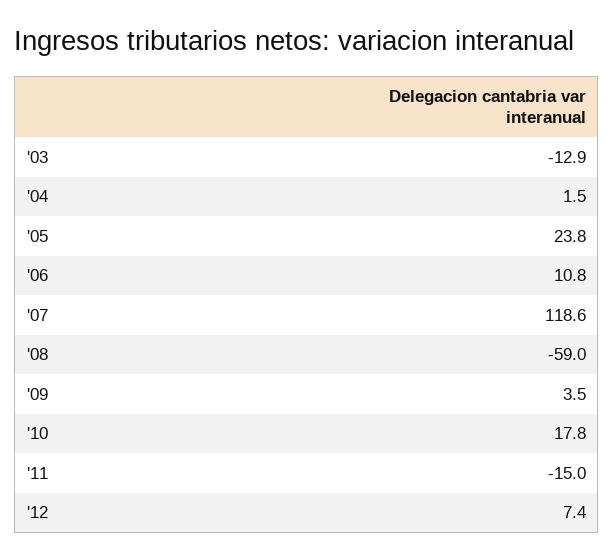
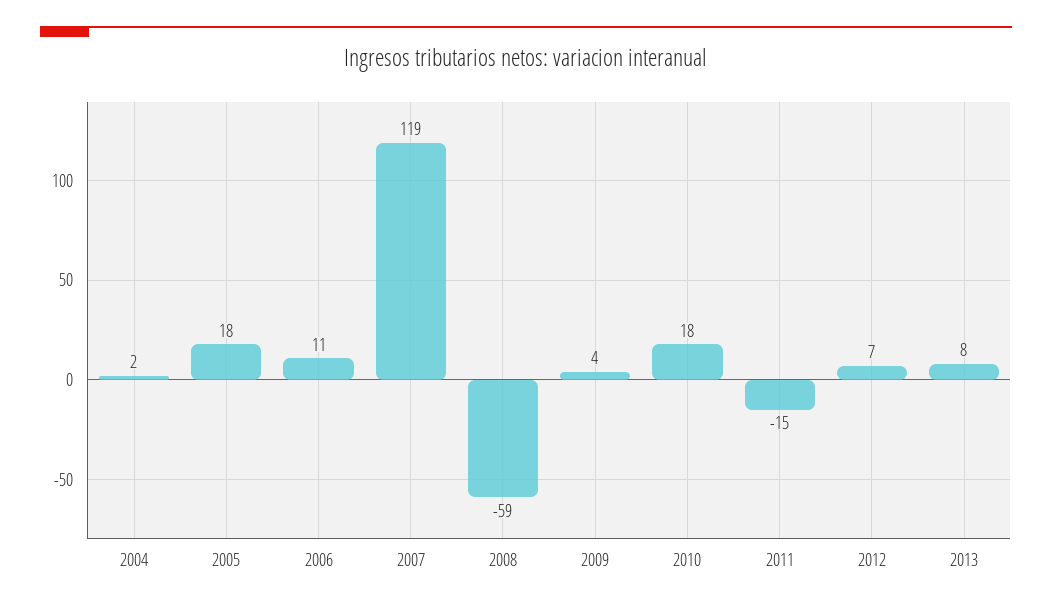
'03: -12.9 -> none
'05: 23.8 -> 18
2013: none -> 8

